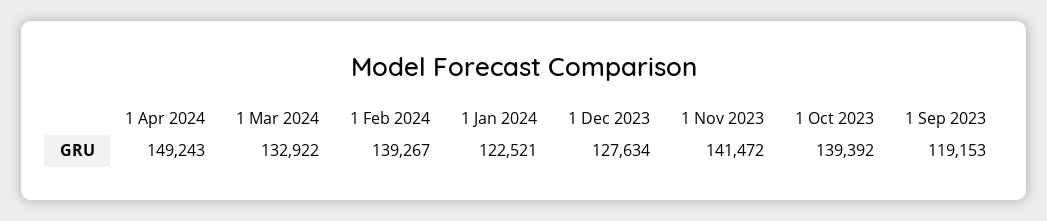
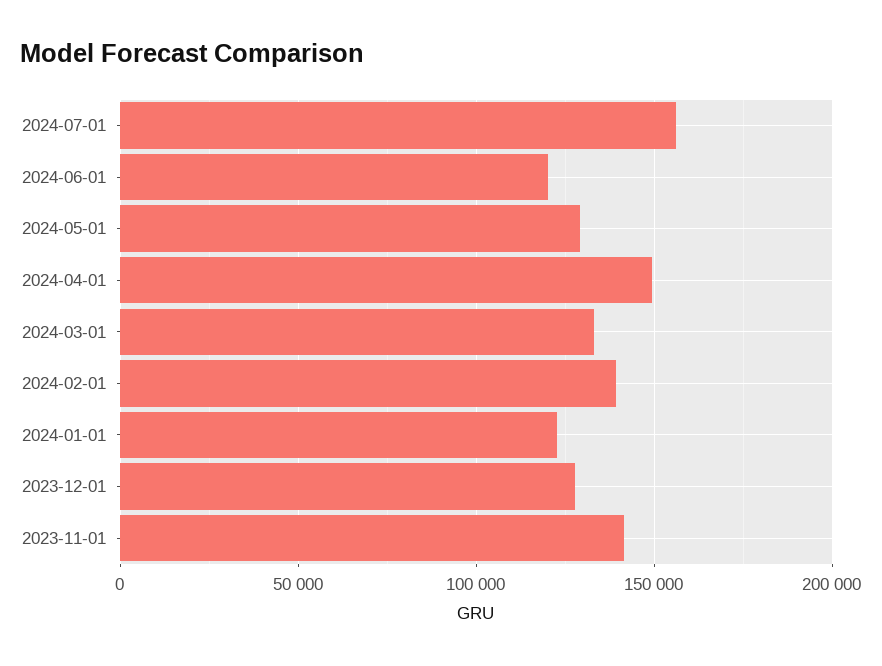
1 Oct 2023: 139392 -> none
1 Sep 2023: 119153 -> none
2024-07-01: none -> 155000
2024-06-01: none -> 120000
2024-05-01: none -> 130000

